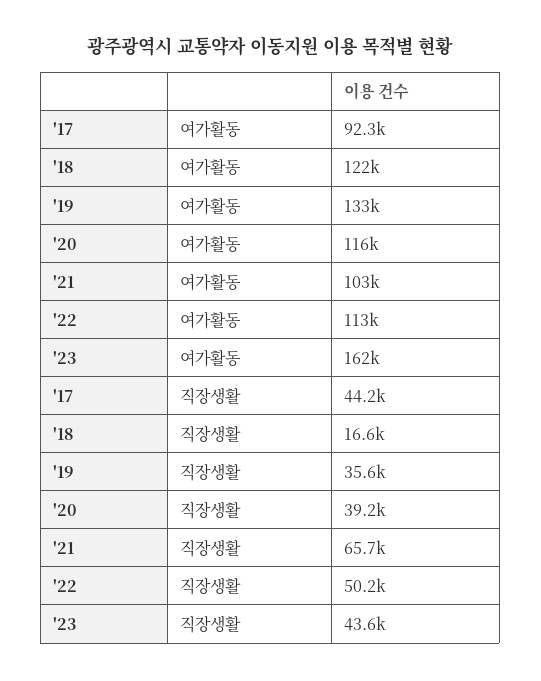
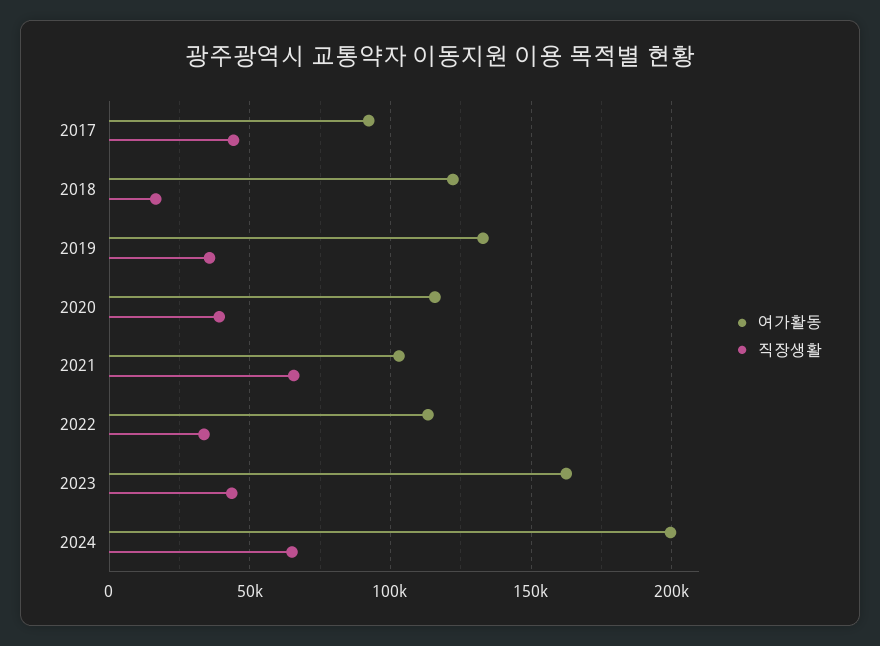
직장생활, '22: 50200 -> 35000
여가활동, 2024: none -> 200000
직장생활, 2024: none -> 65000

